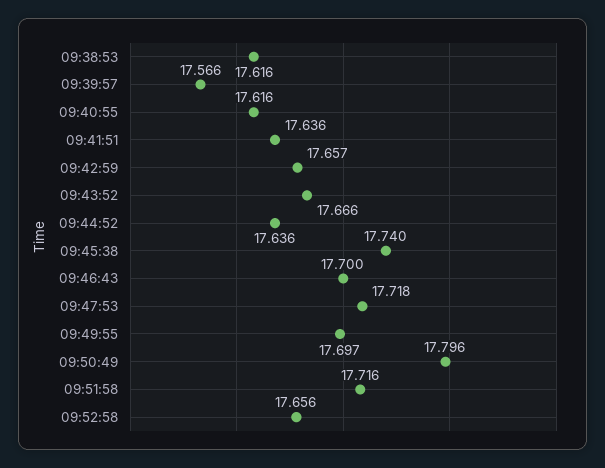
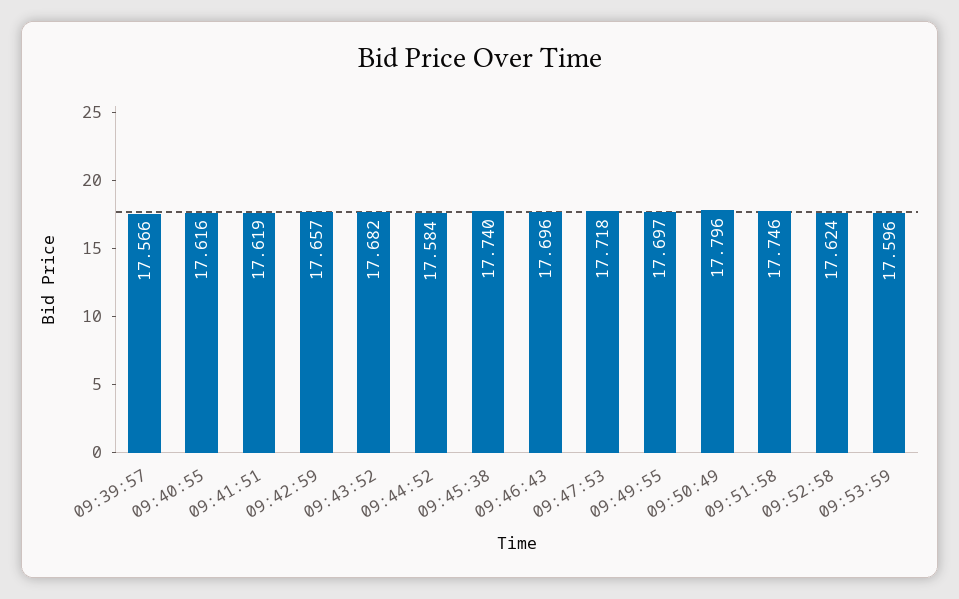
09:38:53: 17.616 -> none
09:41:51: 17.636 -> 17.619
09:43:52: 17.666 -> 17.682
09:44:52: 17.636 -> 17.584
09:46:43: 17.7 -> 17.696
09:51:58: 17.716 -> 17.746
09:52:58: 17.656 -> 17.624
09:53:59: none -> 17.596

